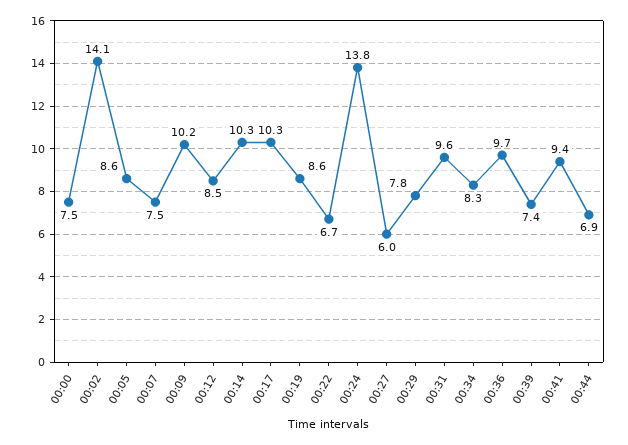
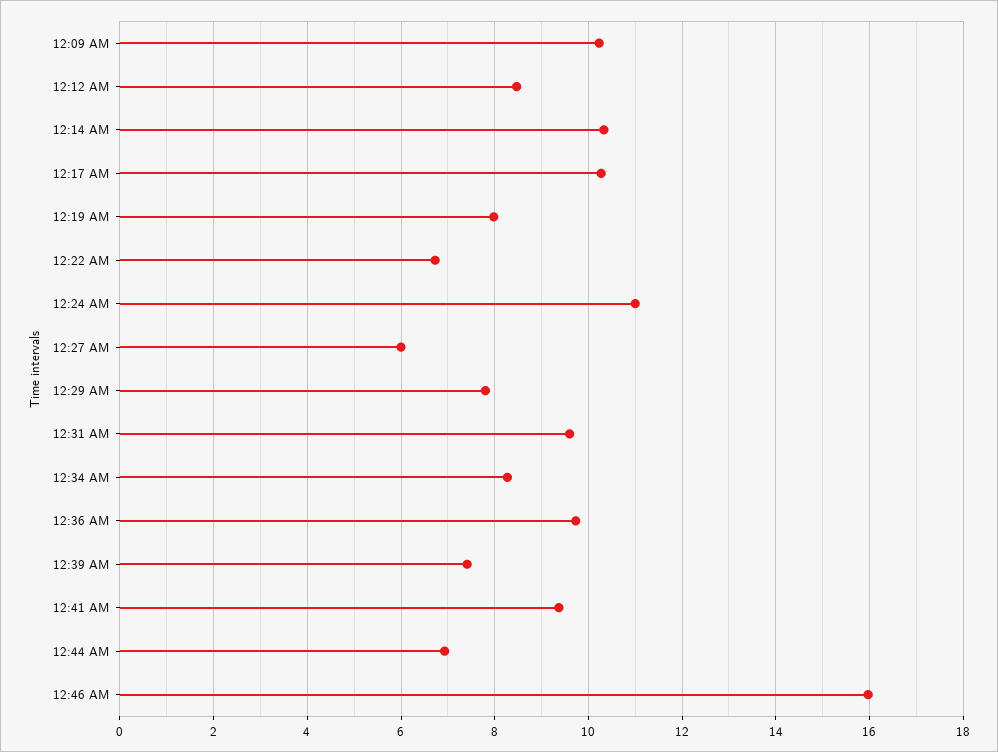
00:00: 7.5 -> none
00:02: 14.1 -> none
00:05: 8.6 -> none
00:07: 7.5 -> none
00:19: 8.6 -> 8
00:24: 13.8 -> 11
12:46 AM: none -> 16

